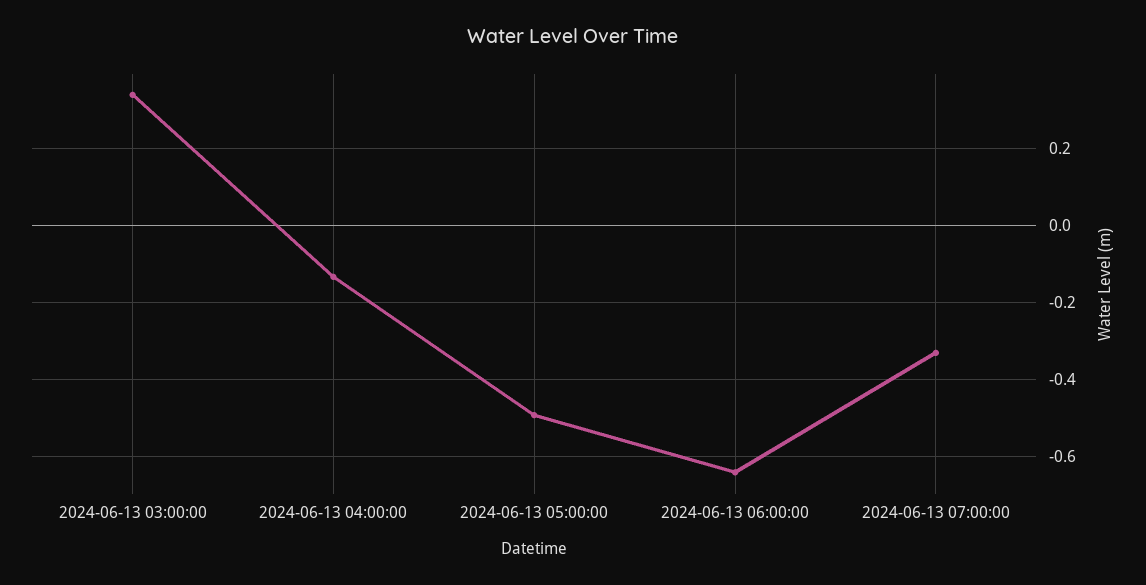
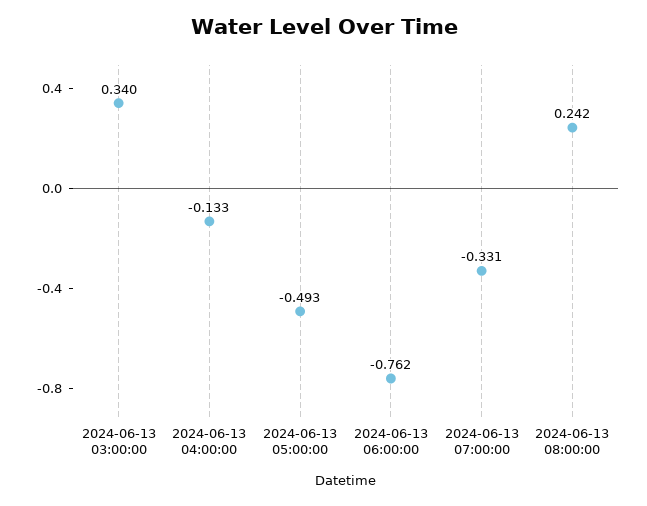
2024-06-13 06:00:00: -0.64 -> -0.762
2024-06-13 08:00:00: none -> 0.242

